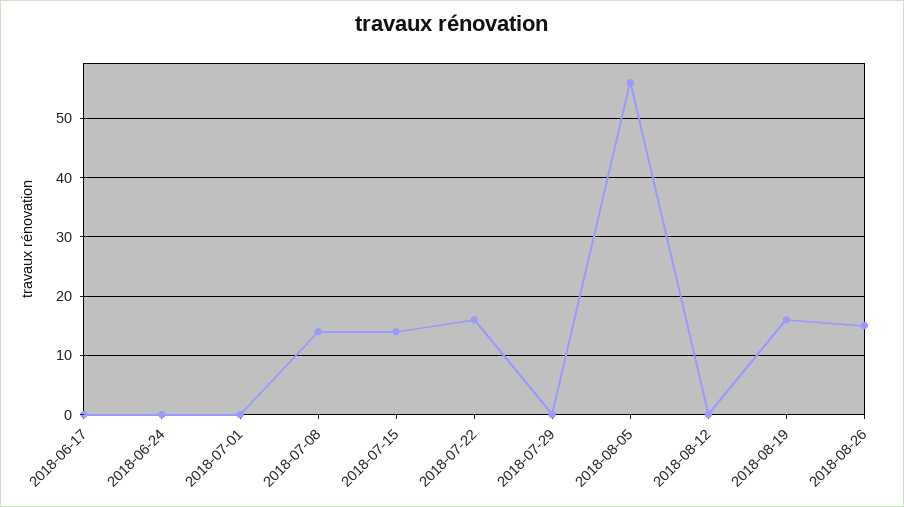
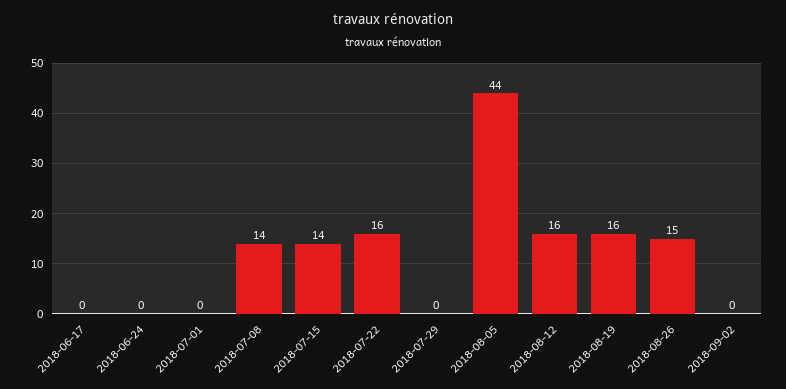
2018-08-05: 55 -> 44
2018-08-12: 0 -> 16
2018-09-02: none -> 0

